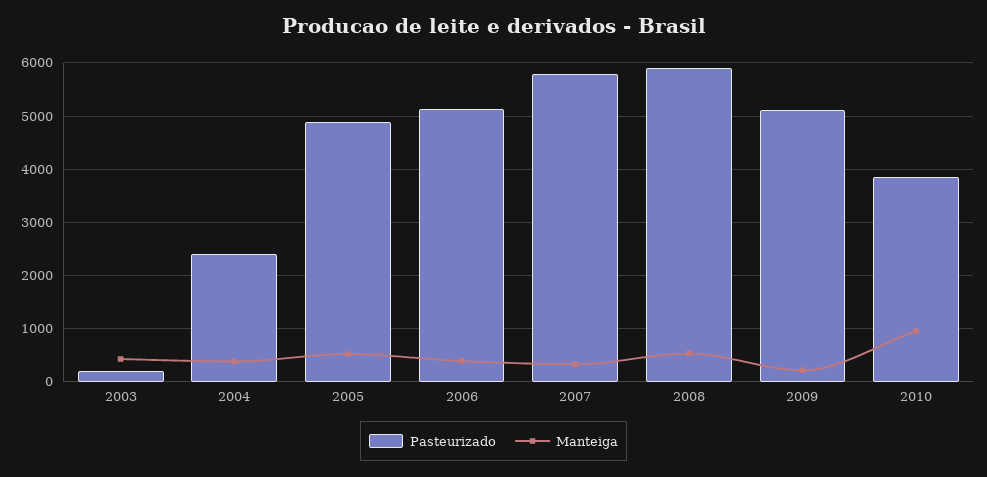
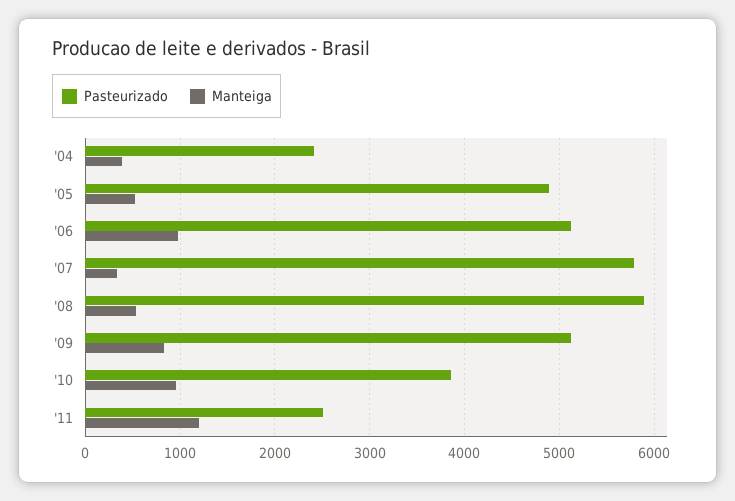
Pasteurizado, 2003: 200 -> none
Manteiga, 2003: 400 -> none
Manteiga, 2006: 400 -> 1000
Manteiga, 2009: 200 -> 800
Pasteurizado, '11: none -> 2500
Manteiga, '11: none -> 1200

